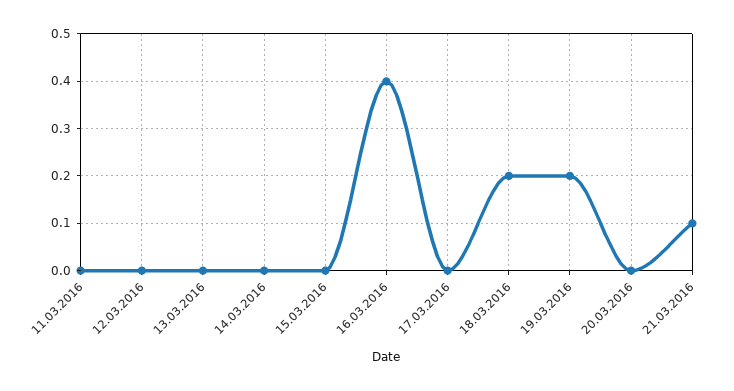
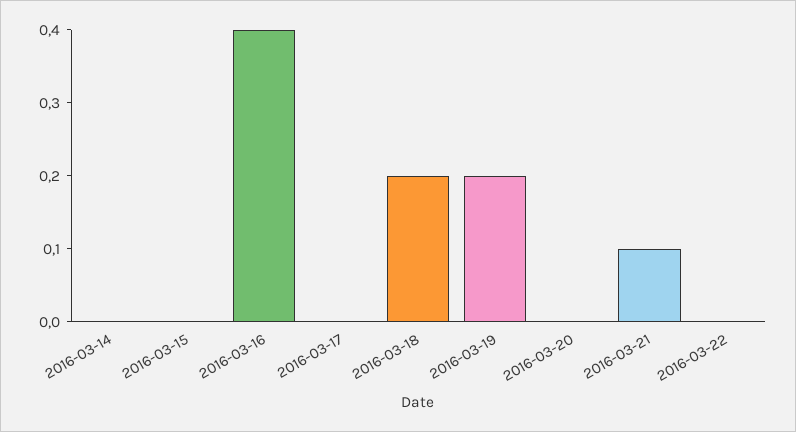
11.03.2016: 0 -> none
12.03.2016: 0 -> none
13.03.2016: 0 -> none
2016-03-22: none -> 0

